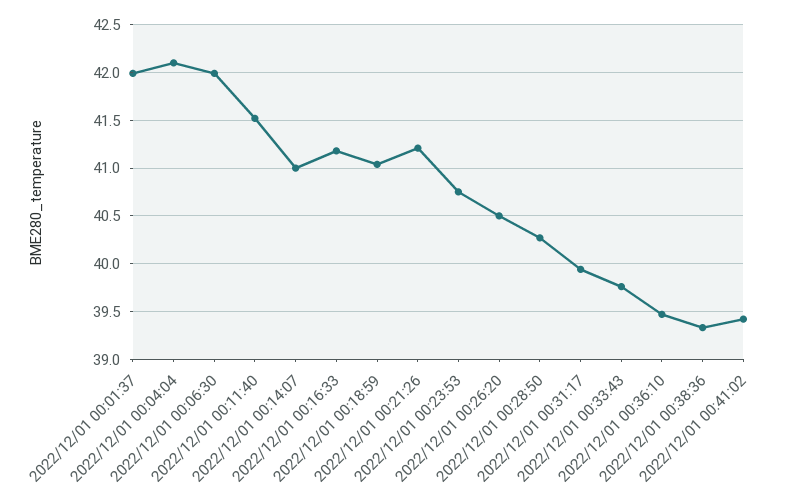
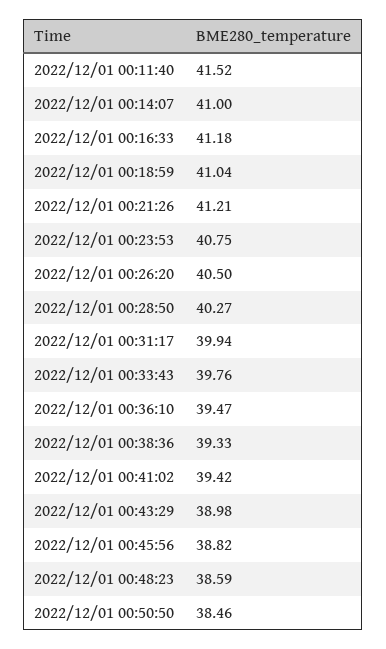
2022/12/01 00:01:37: 42 -> none
2022/12/01 00:04:04: 42.1 -> none
2022/12/01 00:06:30: 42 -> none
2022/12/01 00:43:29: none -> 38.98
2022/12/01 00:45:56: none -> 38.82
2022/12/01 00:48:23: none -> 38.59
2022/12/01 00:50:50: none -> 38.46

